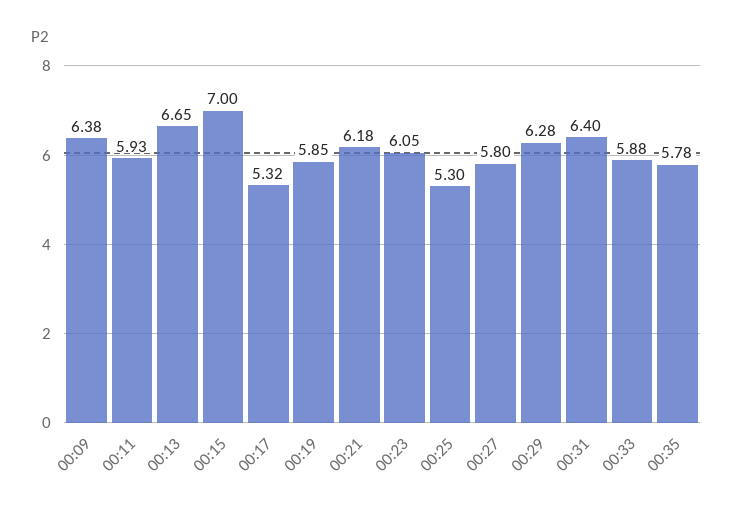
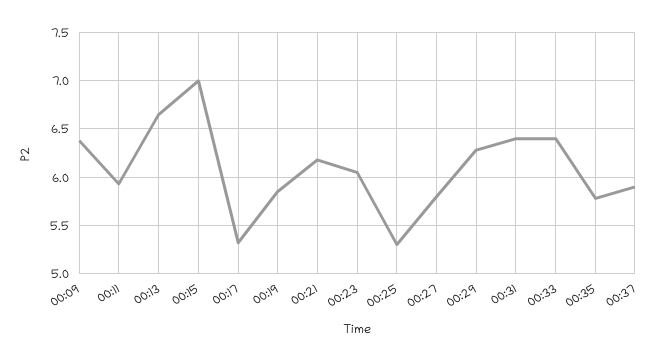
00:33: 5.88 -> 6.4
00:37: none -> 5.9

